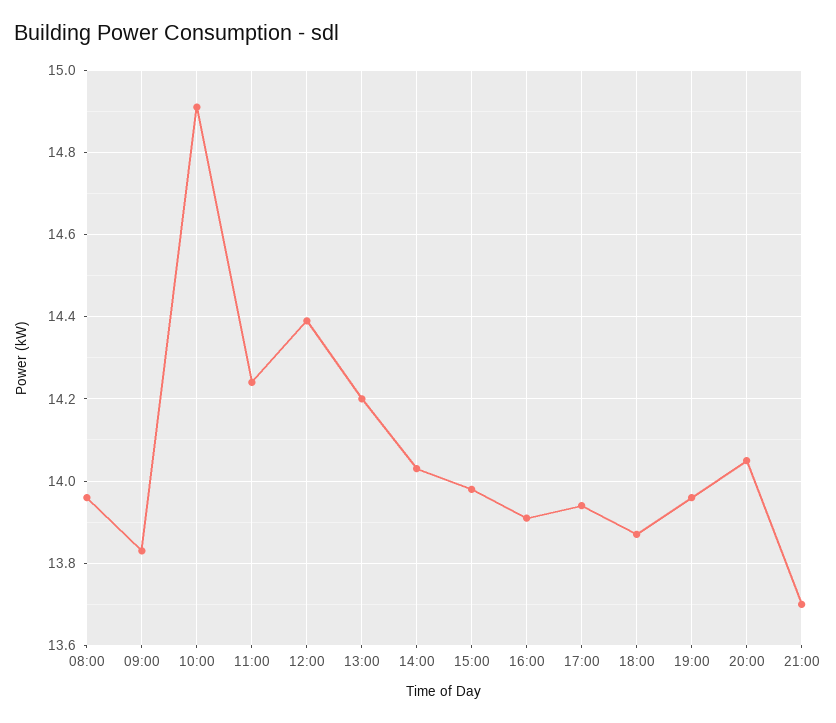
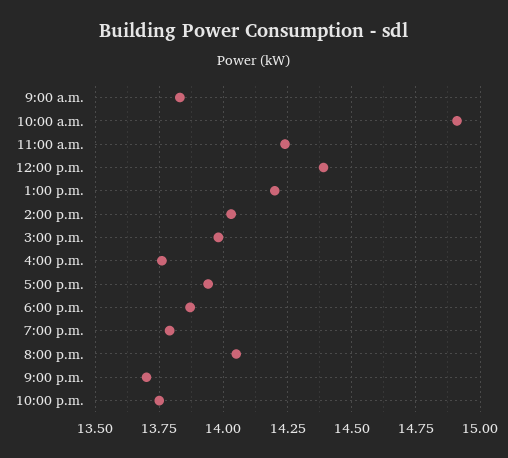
08:00: 13.95 -> none
16:00: 13.9 -> 13.75
19:00: 13.95 -> 13.8
10:00 p.m.: none -> 13.75

